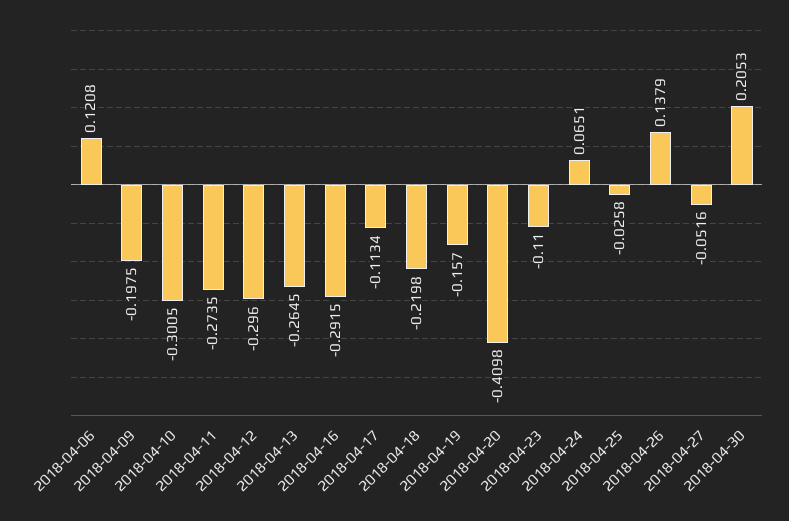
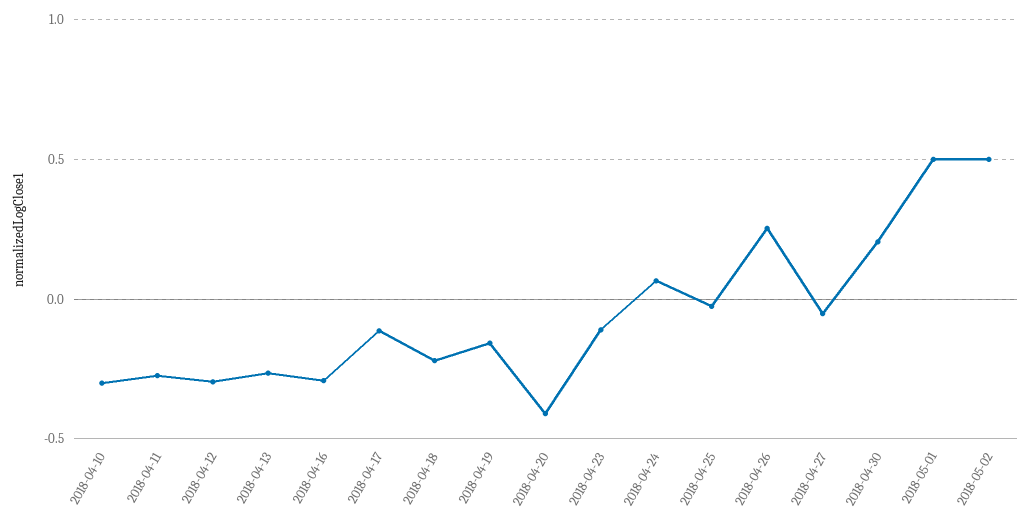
2018-04-06: 0.1208 -> none
2018-04-09: -0.1975 -> none
2018-04-26: 0.1379 -> 0.25
2018-05-01: none -> 0.5
2018-05-02: none -> 0.5

